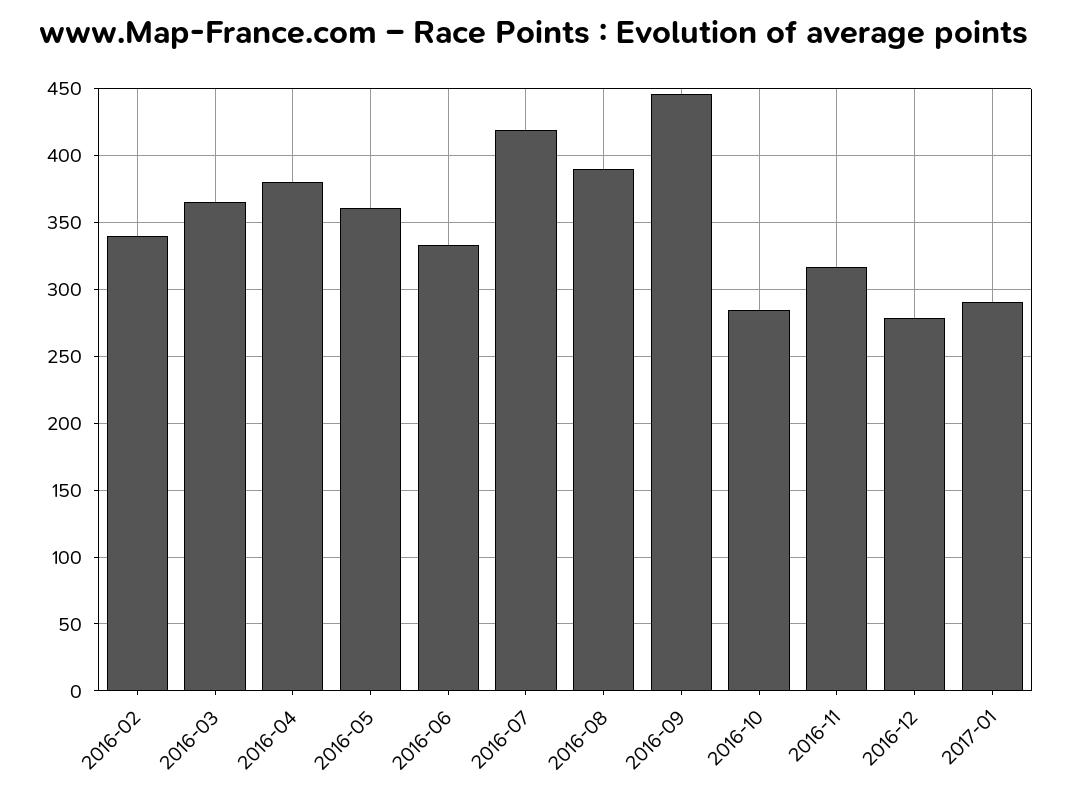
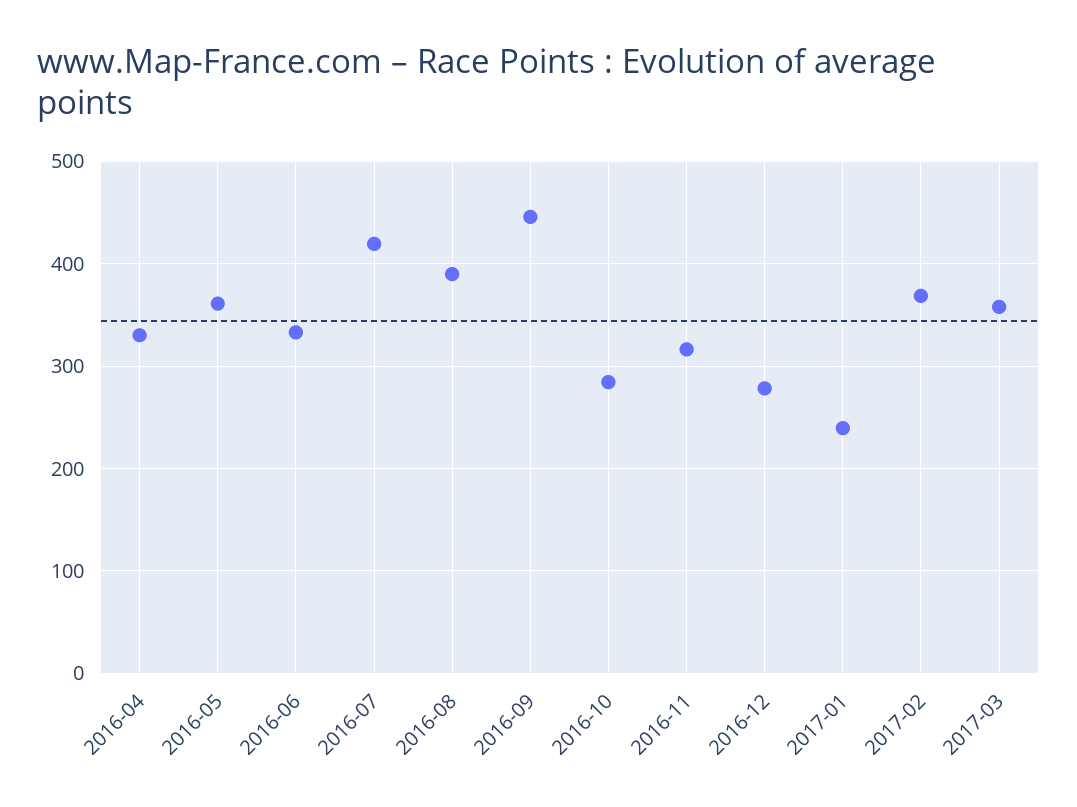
2016-02: 340 -> none
2016-03: 365 -> none
2016-04: 380 -> 330
2017-01: 290 -> 240
2017-02: none -> 370
2017-03: none -> 360

